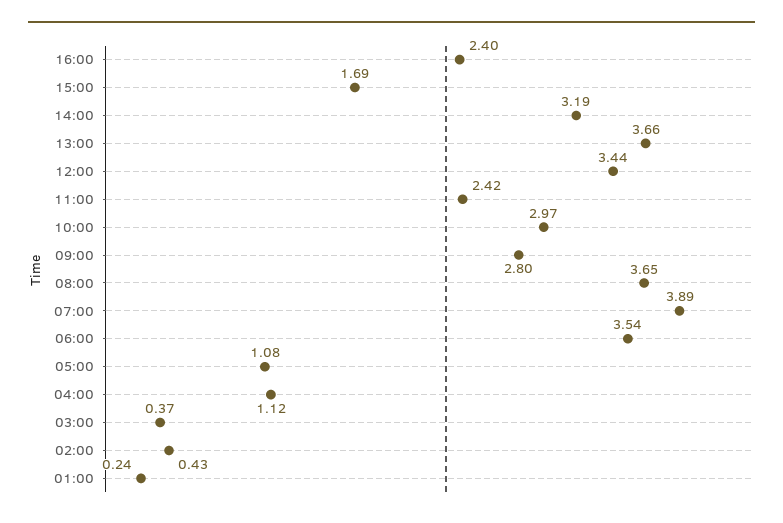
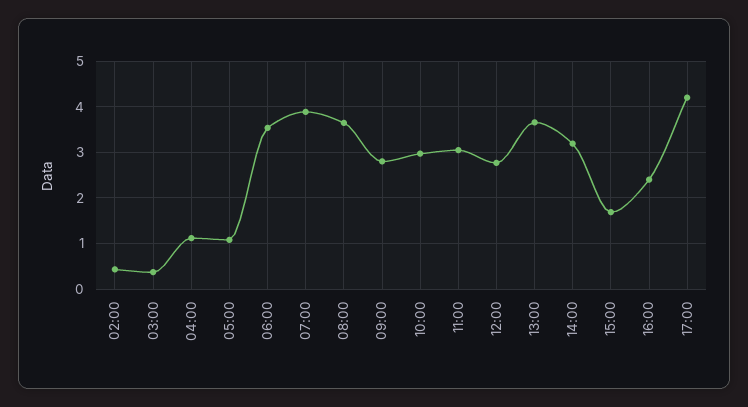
12:00: 3.44 -> 2.8
11:00: 2.42 -> 3
01:00: 0.24 -> none
17:00: none -> 4.2

